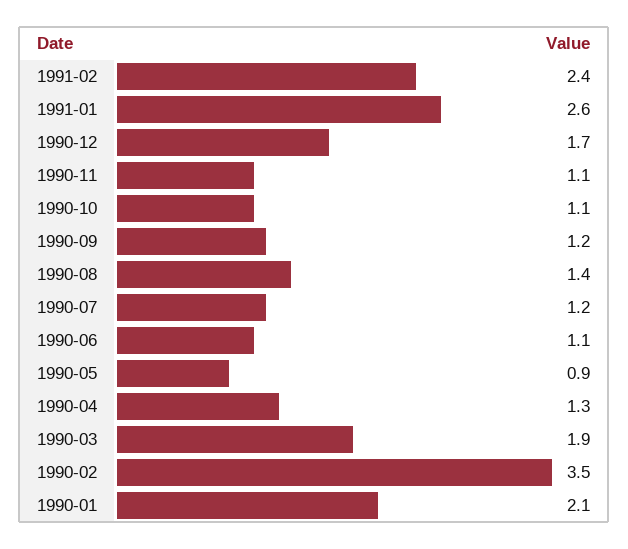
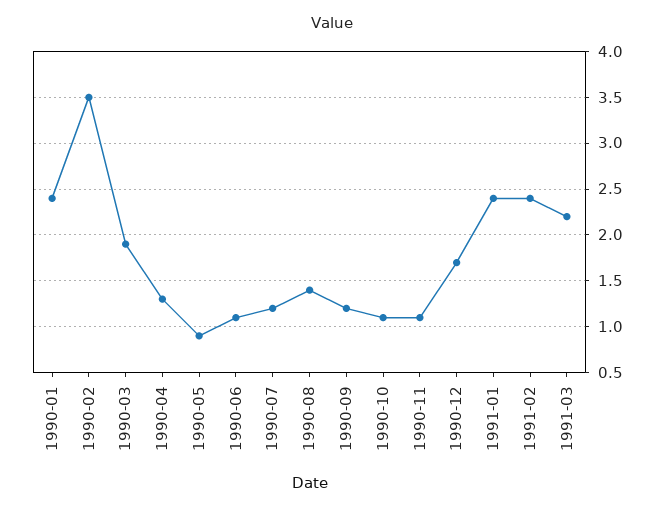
1991-01: 2.6 -> 2.4
1990-01: 2.1 -> 2.4
1991-03: none -> 2.2

